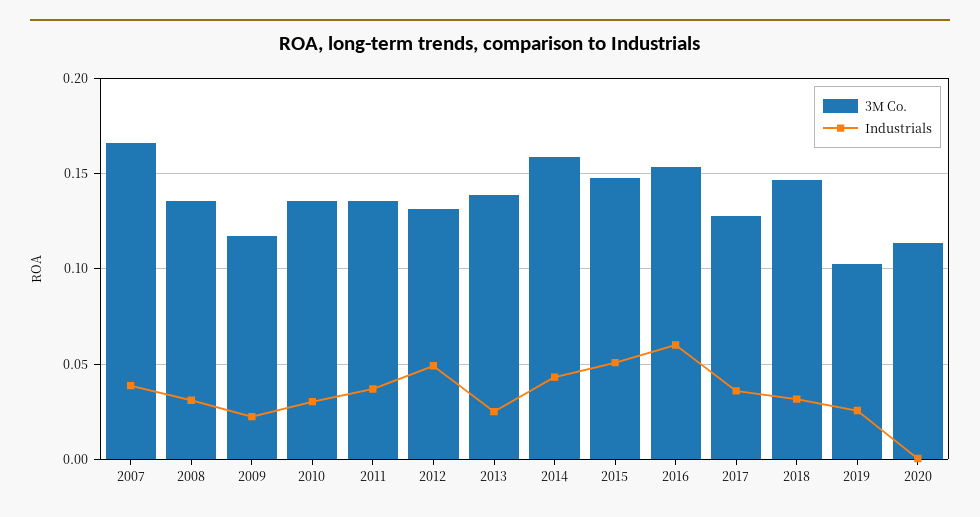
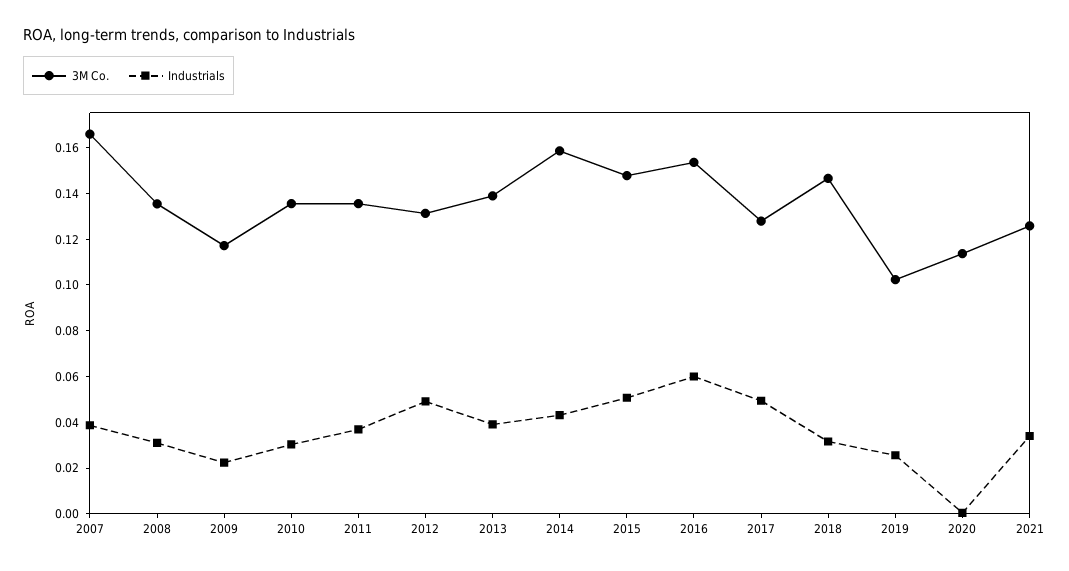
Industrials, 2013: 0.025 -> 0.04
Industrials, 2017: 0.035 -> 0.05
3M Co., 2021: none -> 0.125
Industrials, 2021: none -> 0.035

